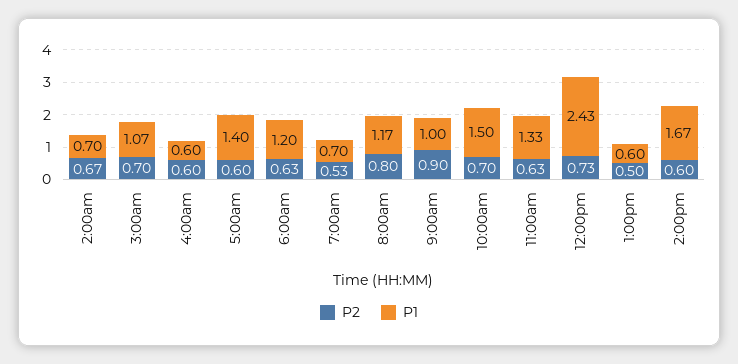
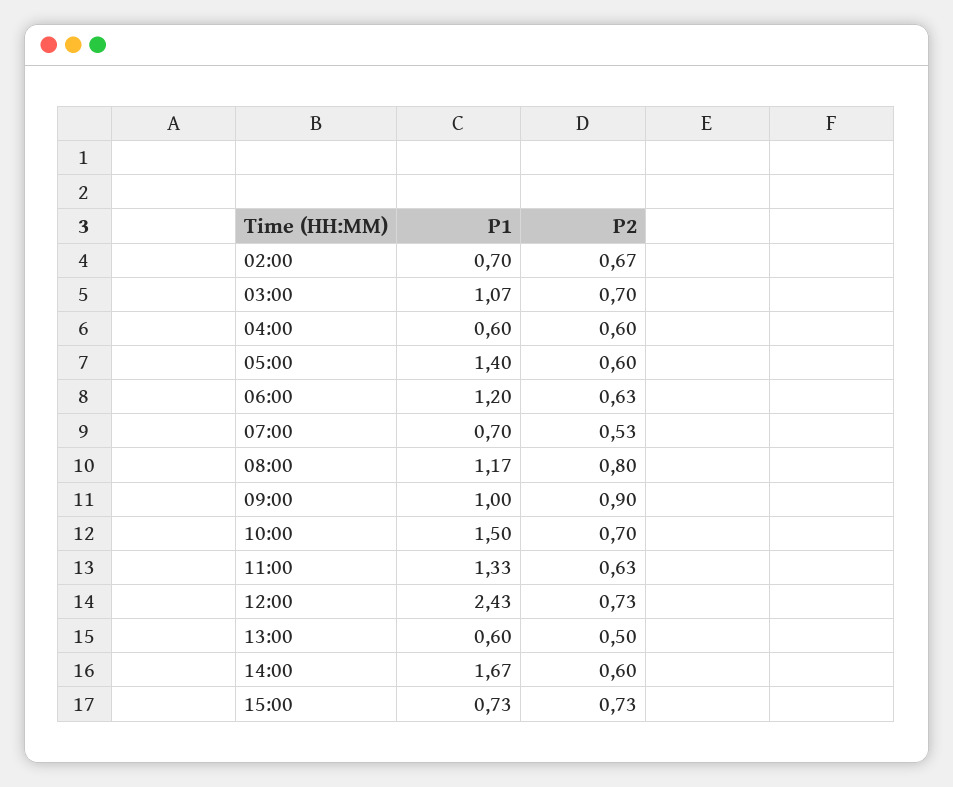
P1, 15:00: none -> 0.73
P2, 15:00: none -> 0.73

